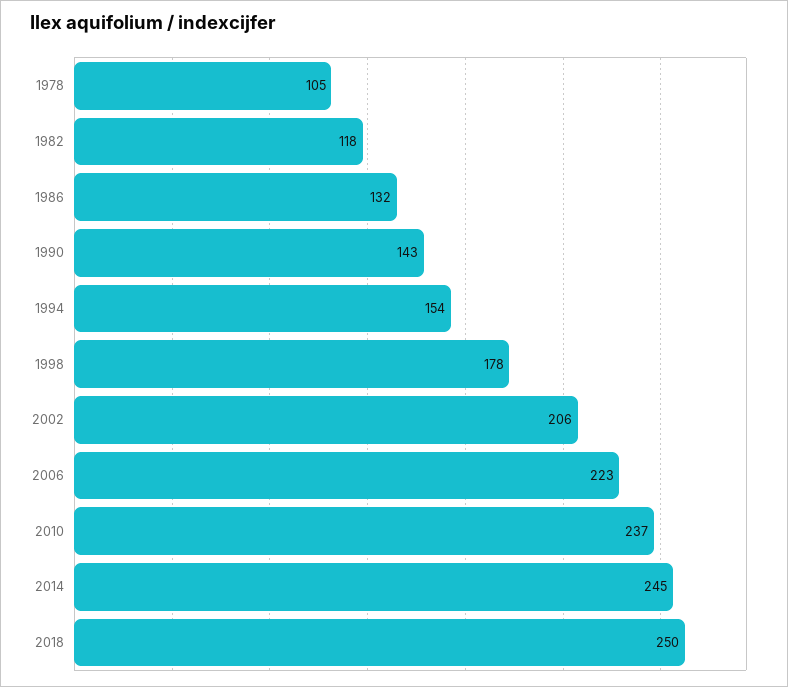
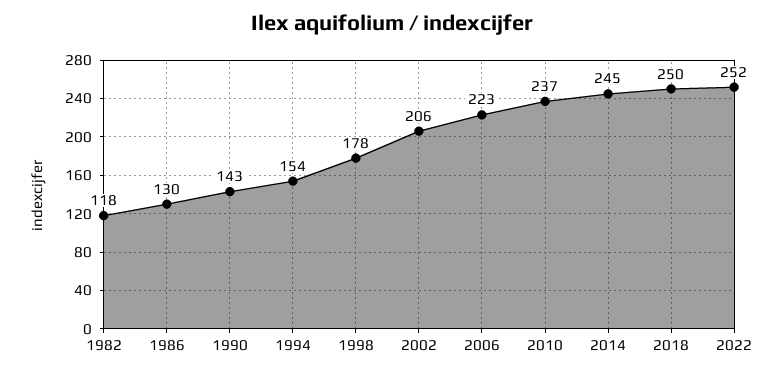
1978: 105 -> none
1986: 132 -> 130
2022: none -> 252

